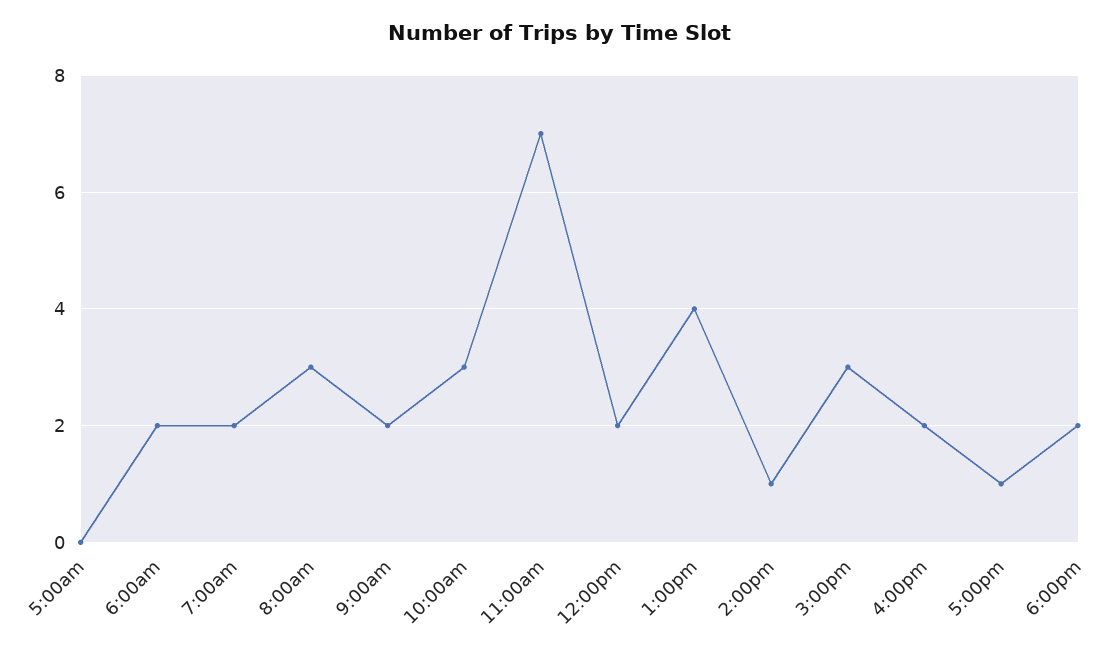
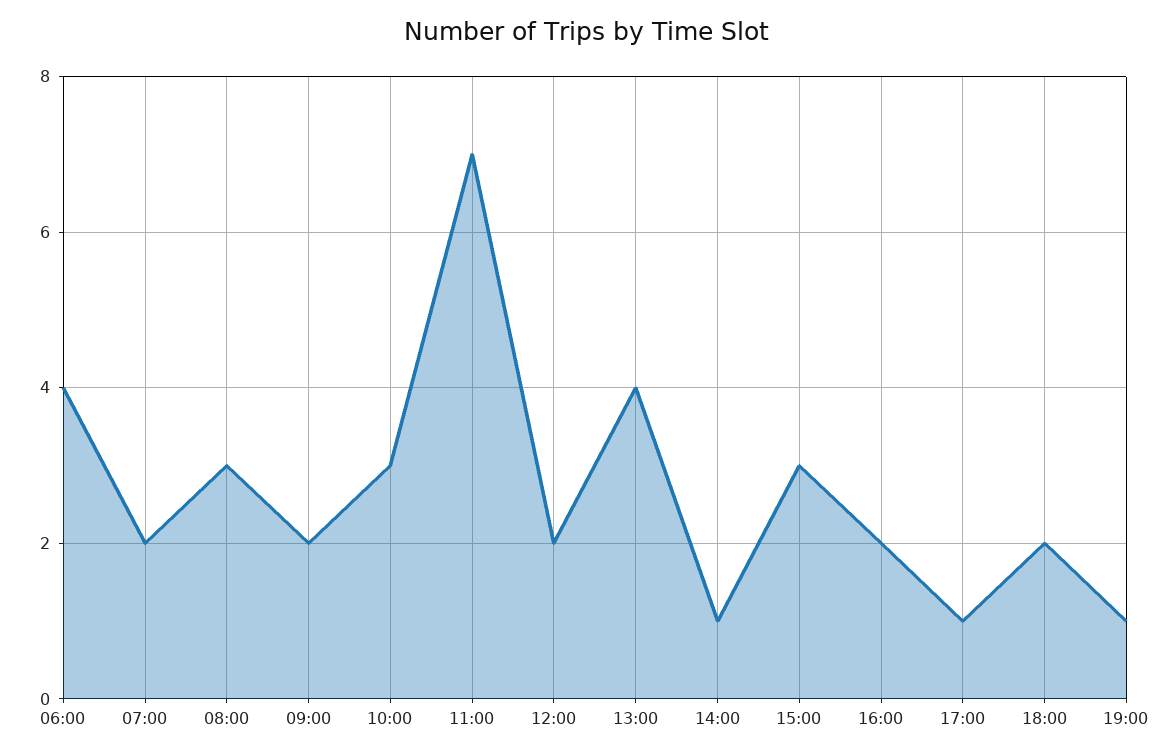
5:00am: 0 -> none
6:00am: 2 -> 4
19:00: none -> 1

